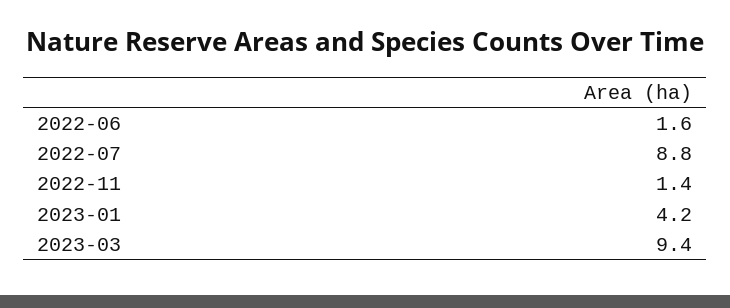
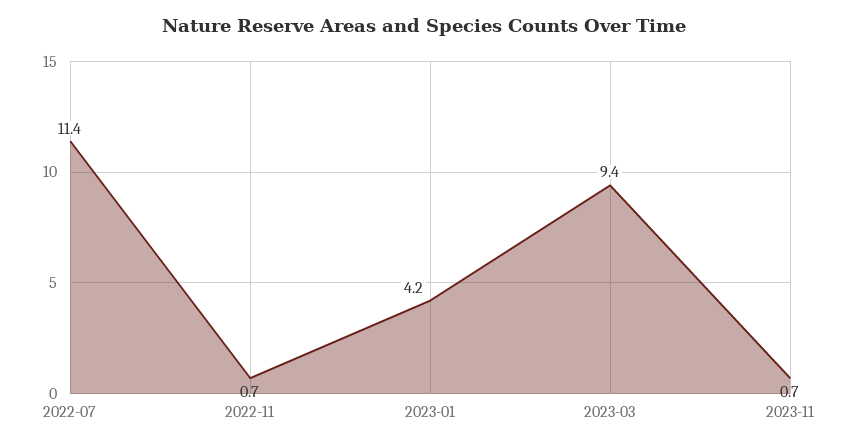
2022-06: 1.6 -> none
2022-07: 8.8 -> 11.4
2022-11: 1.4 -> 0.7
2023-11: none -> 0.7

